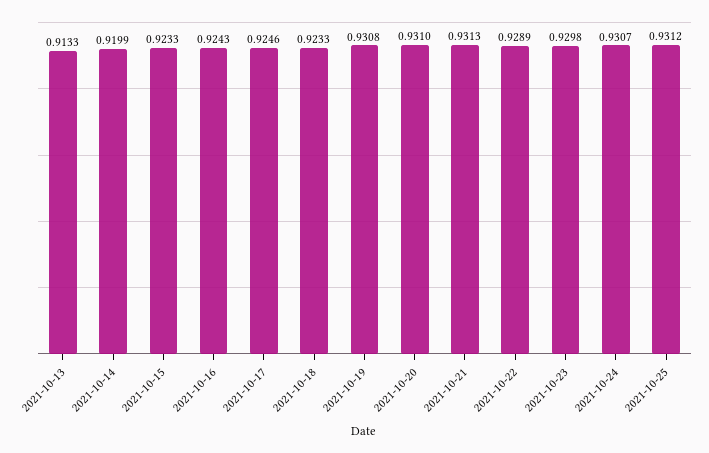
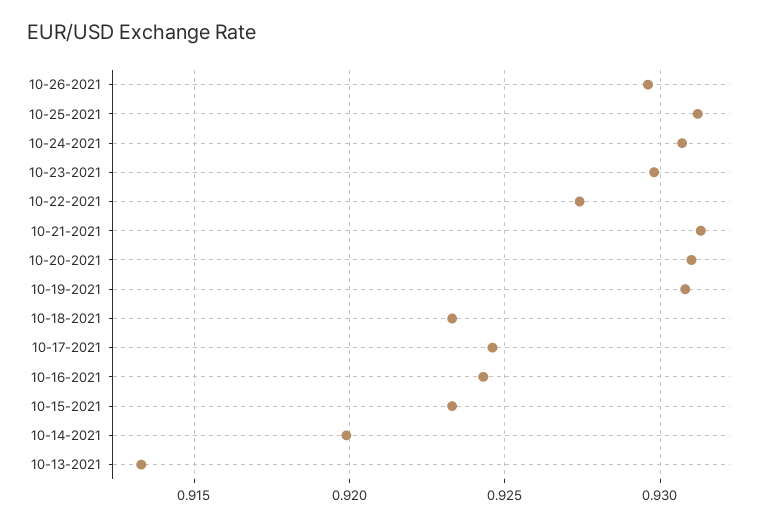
2021-10-22: 0.9289 -> 0.9275
10-26-2021: none -> 0.9295

